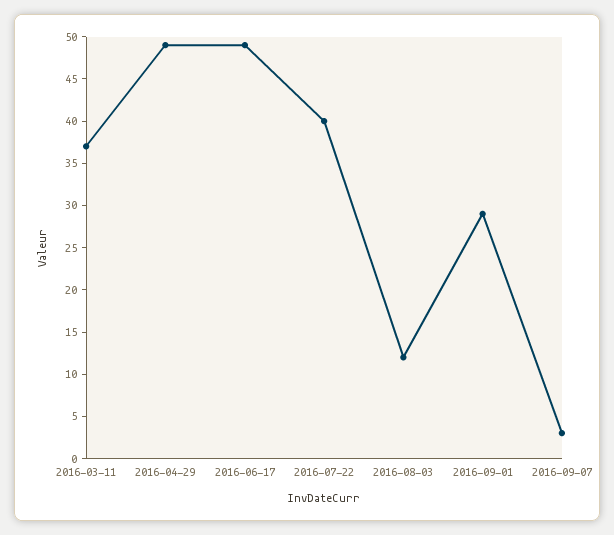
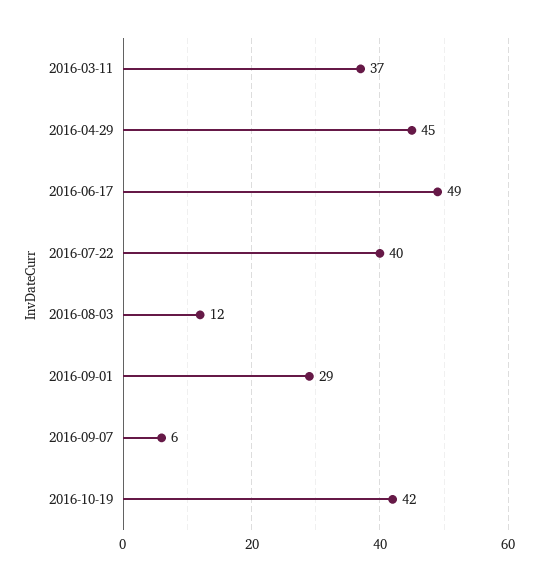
2016-04-29: 49 -> 45
2016-09-07: 3 -> 6
2016-10-19: none -> 42

